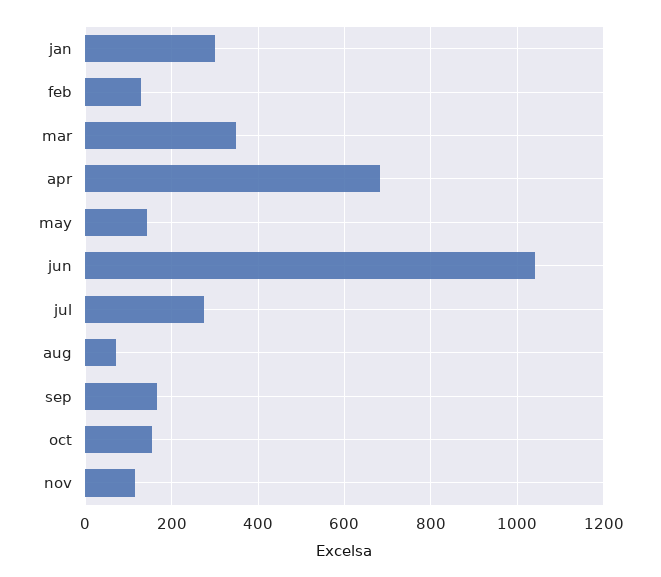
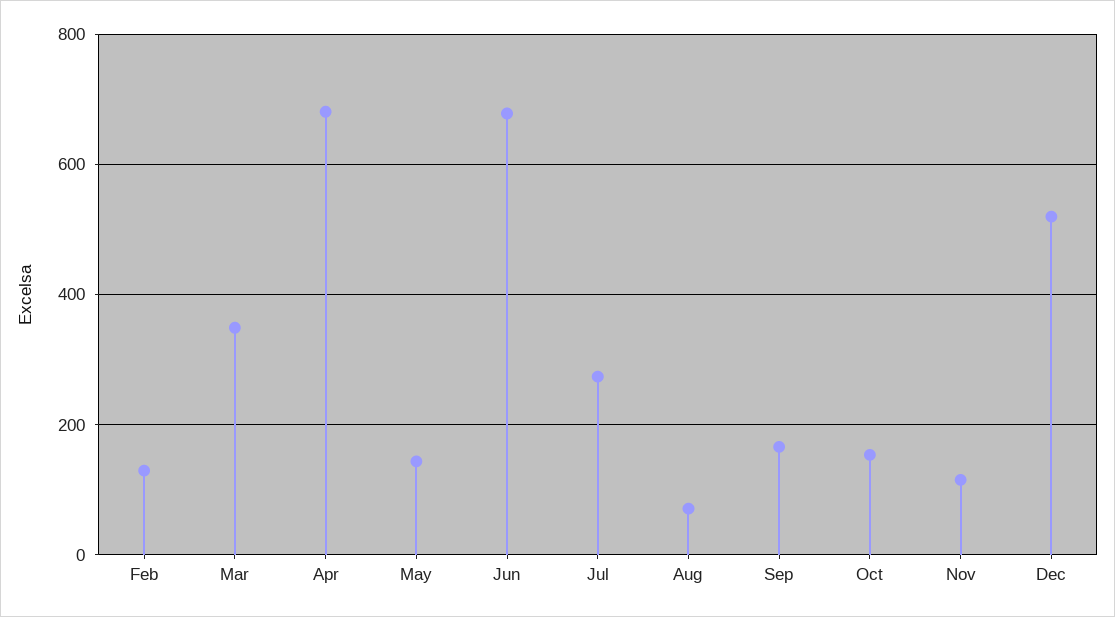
jan: 300 -> none
jun: 1040 -> 680
Dec: none -> 520

